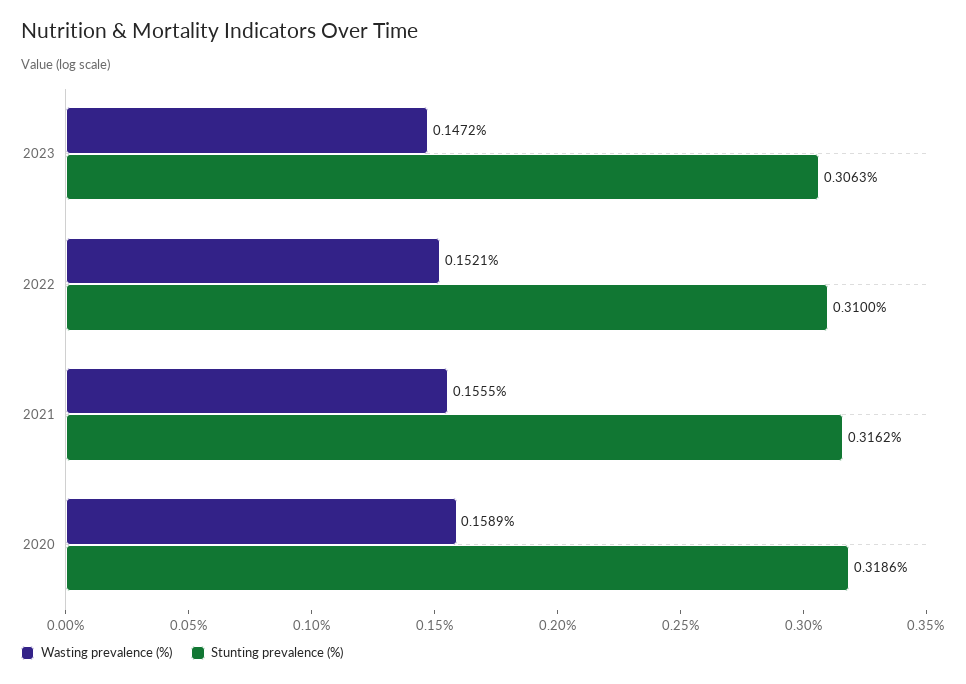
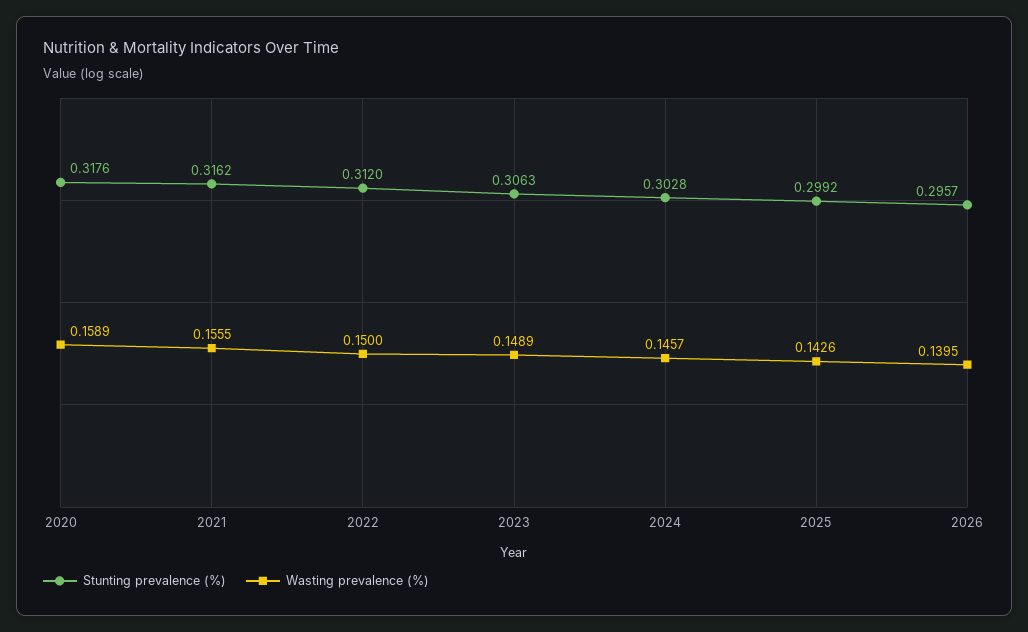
Wasting prevalence (%), 2023: 0.1472 -> 0.1489
Wasting prevalence (%), 2022: 0.1521 -> 0.15
Stunting prevalence (%), 2022: 0.31 -> 0.312
Stunting prevalence (%), 2020: 0.3186 -> 0.3176
Stunting prevalence (%), 2024: none -> 0.3028
Wasting prevalence (%), 2024: none -> 0.1457
Stunting prevalence (%), 2025: none -> 0.2992
Wasting prevalence (%), 2025: none -> 0.1426
Stunting prevalence (%), 2026: none -> 0.2957
Wasting prevalence (%), 2026: none -> 0.1395

